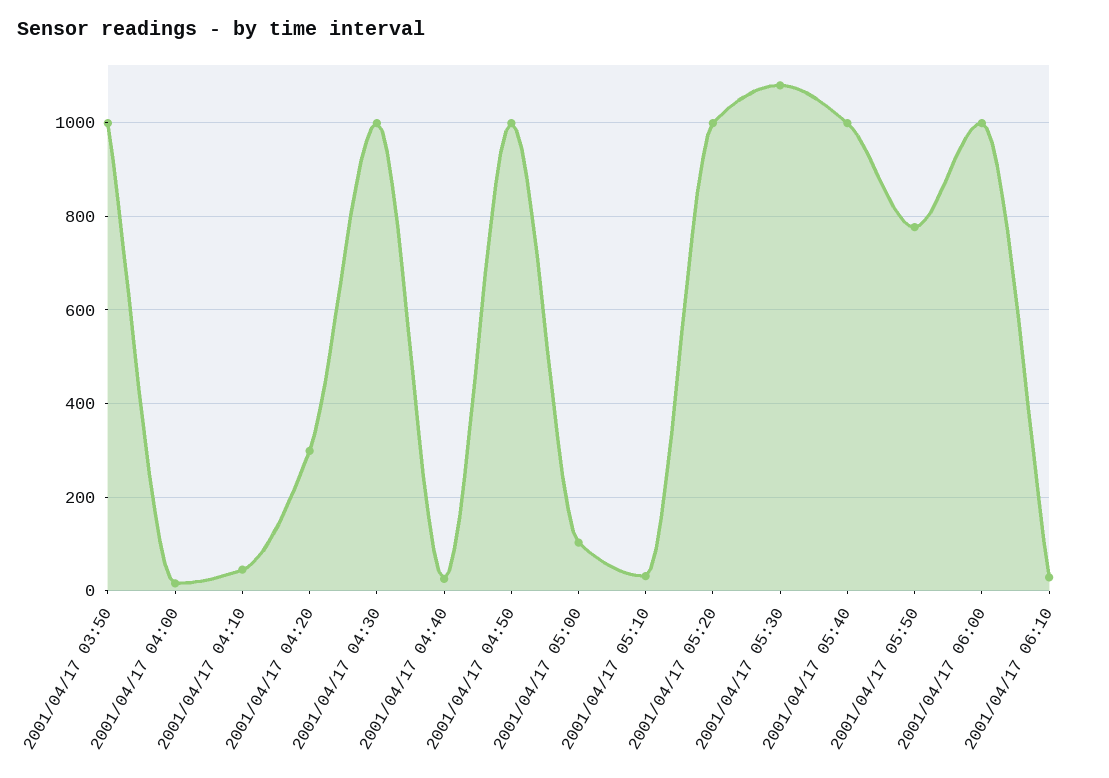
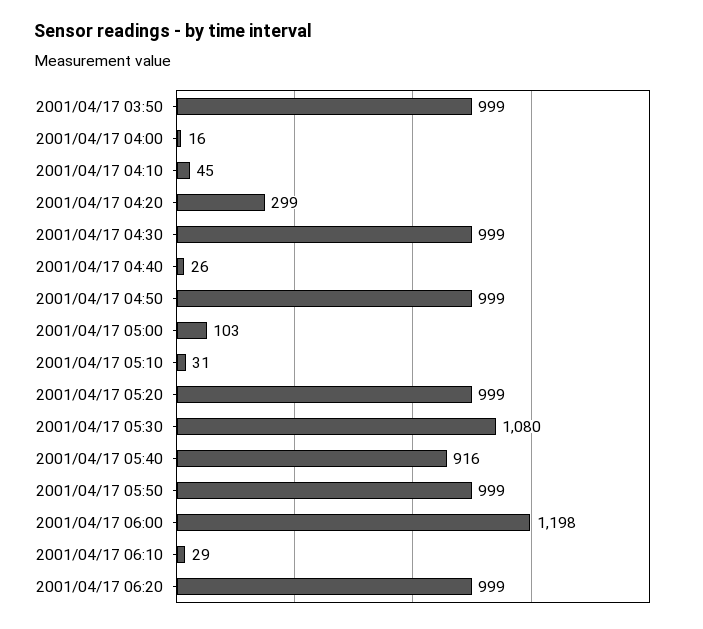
2001/04/17 05:40: 1000 -> 916
2001/04/17 05:50: 780 -> 999
2001/04/17 06:00: 1000 -> 1198
2001/04/17 06:20: none -> 999

